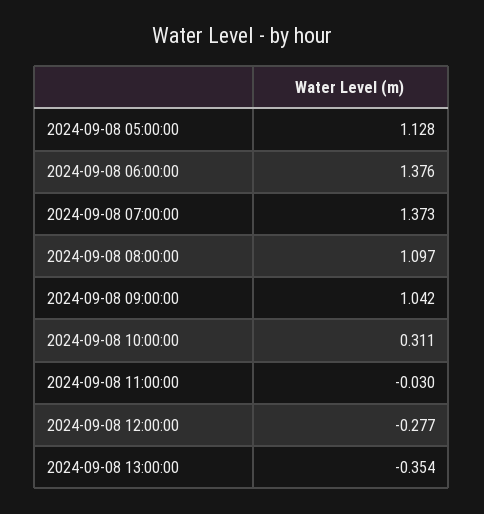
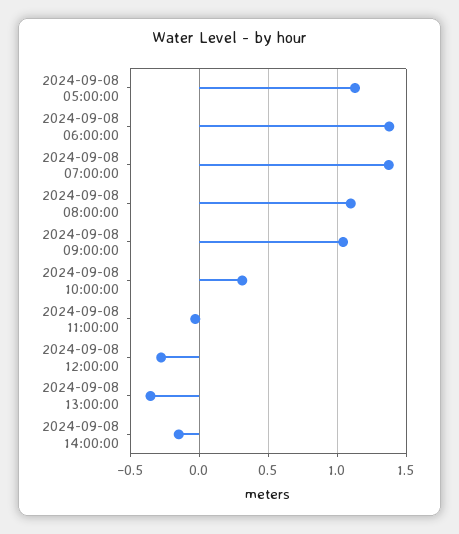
2024-09-08 14:00:00: none -> -0.15

